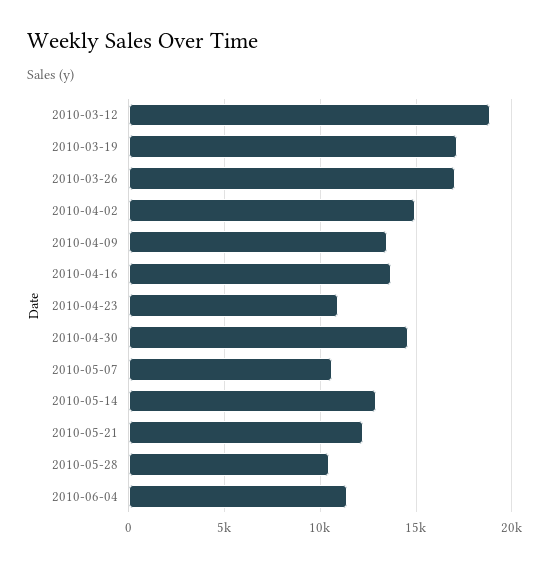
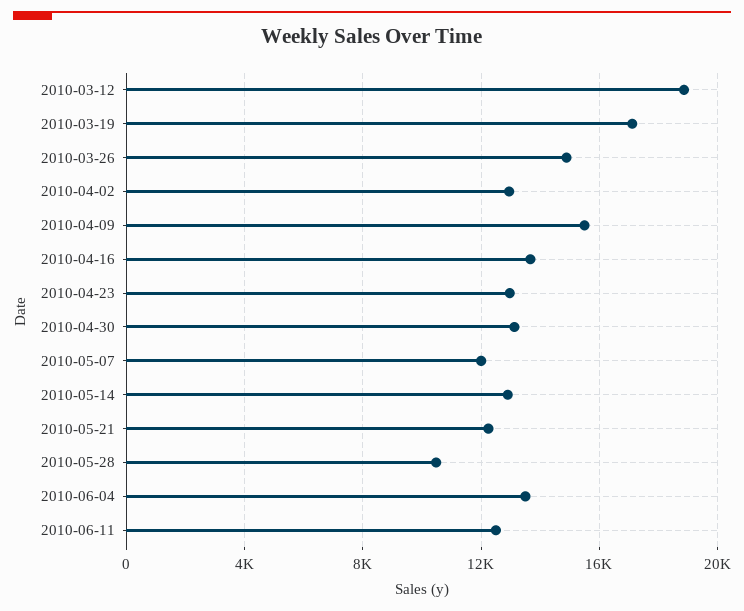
2010-03-26: 17000 -> 15000
2010-04-02: 15000 -> 13000
2010-04-09: 13500 -> 15500
2010-04-23: 11000 -> 13000
2010-04-30: 14500 -> 13000
2010-05-07: 10500 -> 12000
2010-06-04: 11500 -> 13500
2010-06-11: none -> 12500

